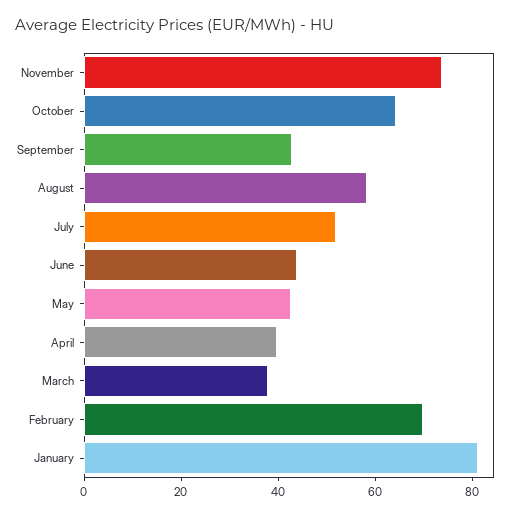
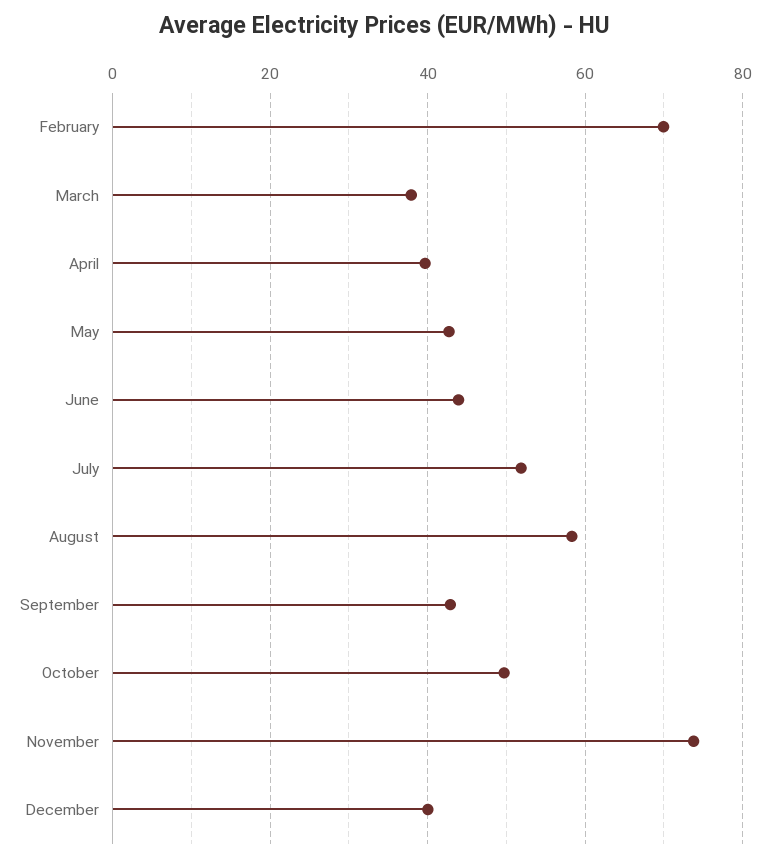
October: 65 -> 50
January: 80 -> none
December: none -> 40

